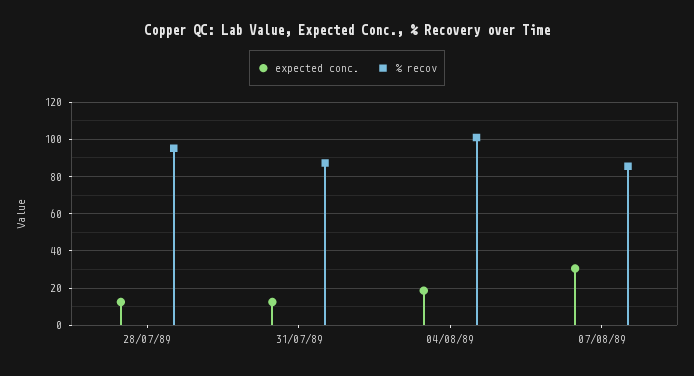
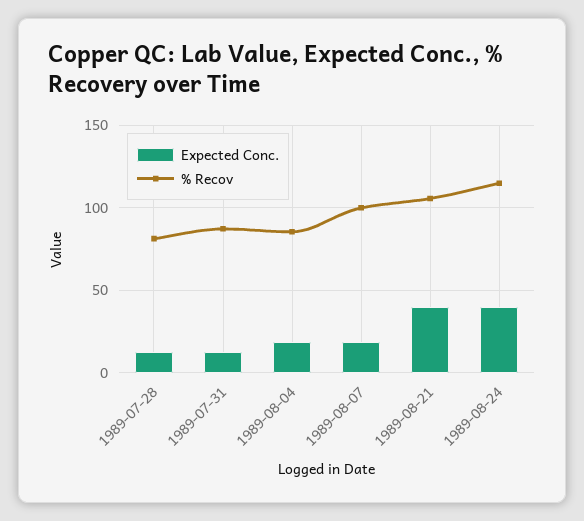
% recov, 28/07/89: 95 -> 80
% recov, 04/08/89: 100 -> 85
expected conc., 07/08/89: 30 -> 20
% recov, 07/08/89: 85 -> 100
expected conc., 1989-08-21: none -> 40
% recov, 1989-08-21: none -> 105
expected conc., 1989-08-24: none -> 40
% recov, 1989-08-24: none -> 115

